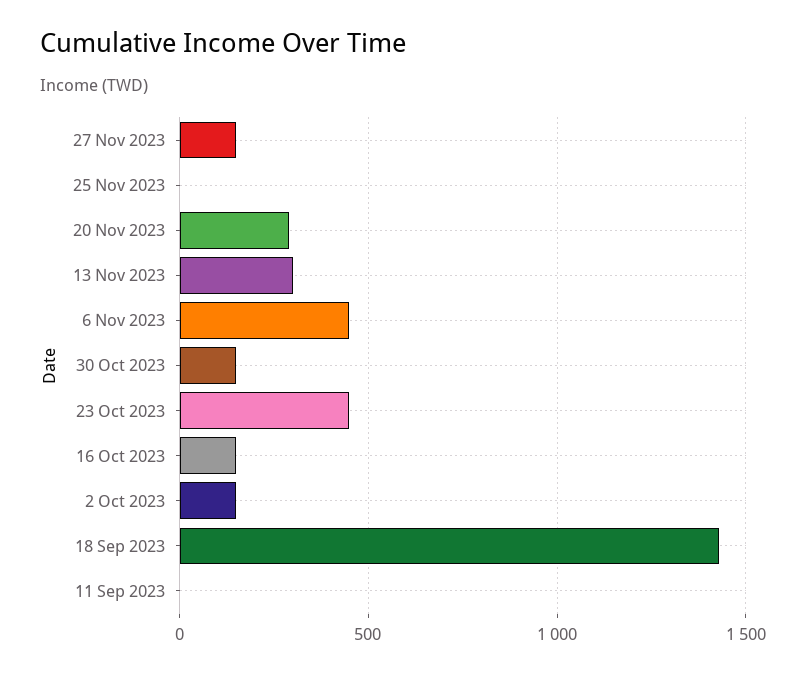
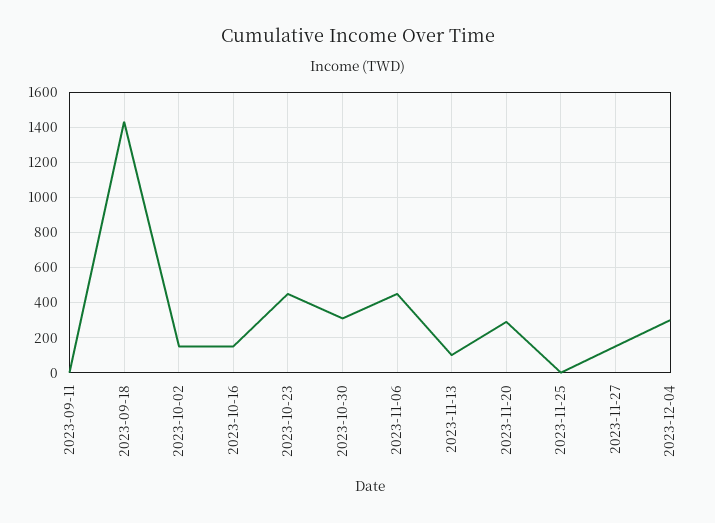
13 Nov 2023: 300 -> 100
30 Oct 2023: 150 -> 300
2023-12-04: none -> 300

